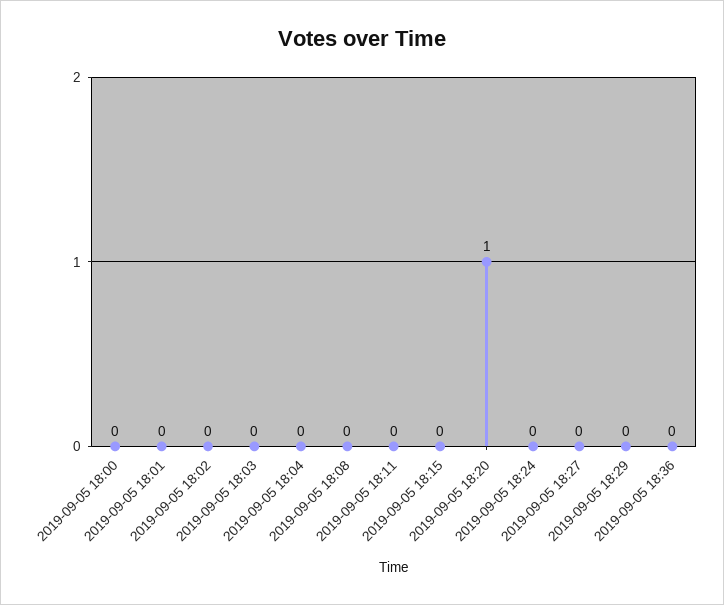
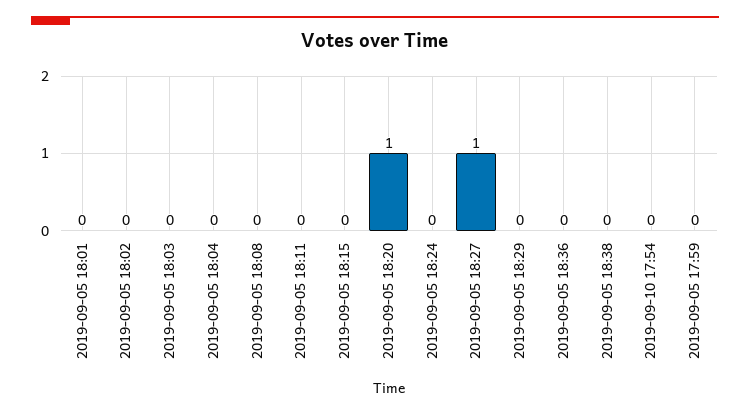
2019-09-05 18:00: 0 -> none
2019-09-05 18:27: 0 -> 1
2019-09-05 18:38: none -> 0
2019-09-10 17:54: none -> 0
2019-09-05 17:59: none -> 0

